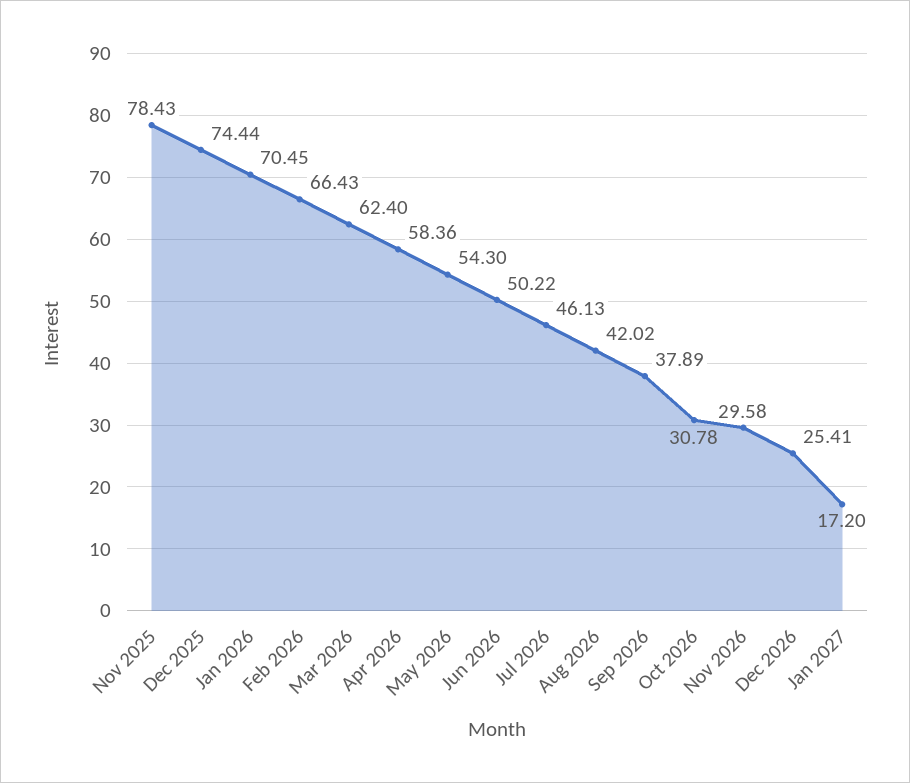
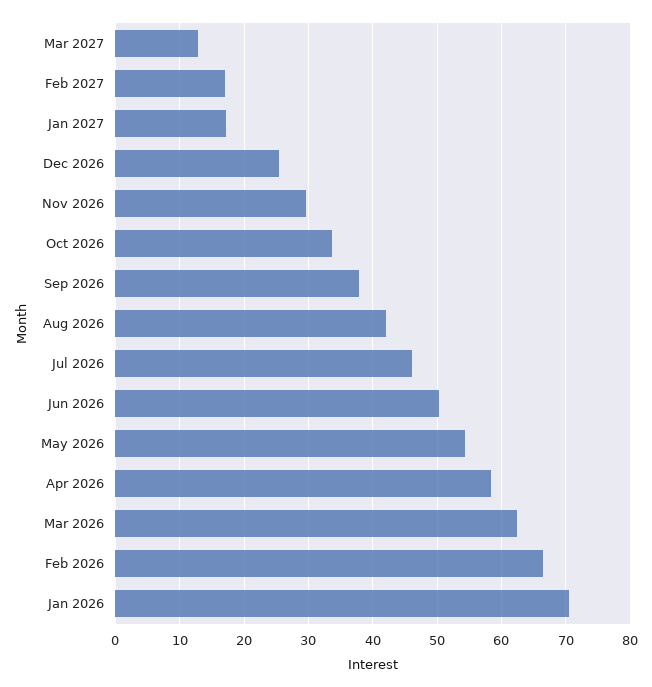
Nov 2025: 78.43 -> none
Dec 2025: 74.44 -> none
Oct 2026: 30.78 -> 34
Mar 2027: none -> 13
Feb 2027: none -> 17

